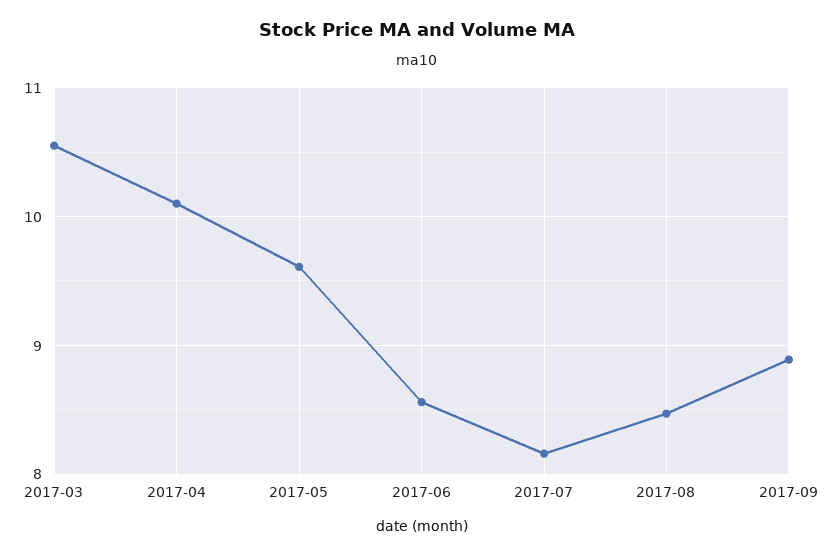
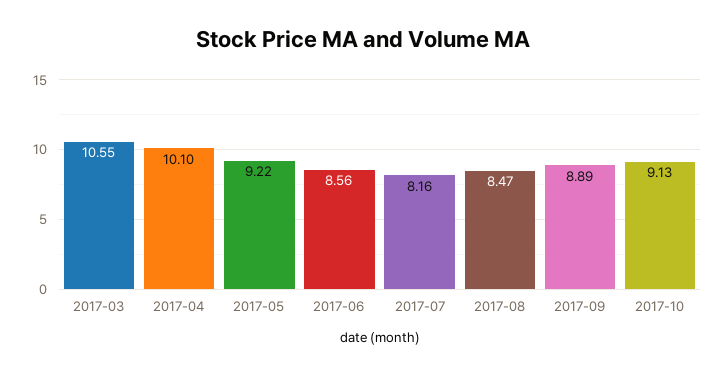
2017-05: 9.6 -> 9.22
2017-10: none -> 9.13

